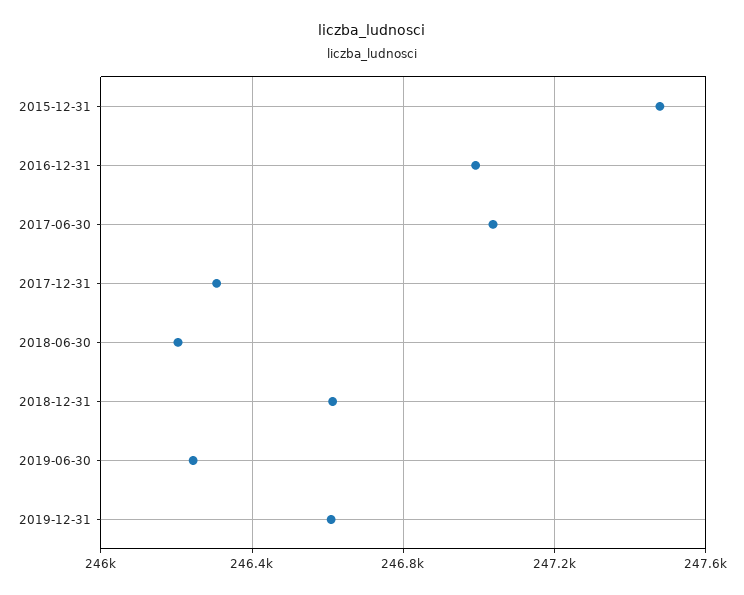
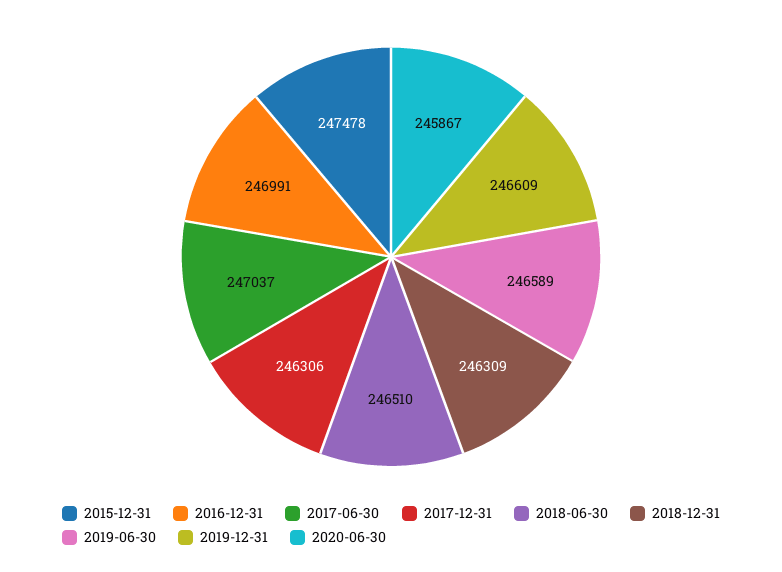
2018-06-30: 246200 -> 246510
2018-12-31: 246600 -> 246309
2019-06-30: 246250 -> 246589
2020-06-30: none -> 245867

